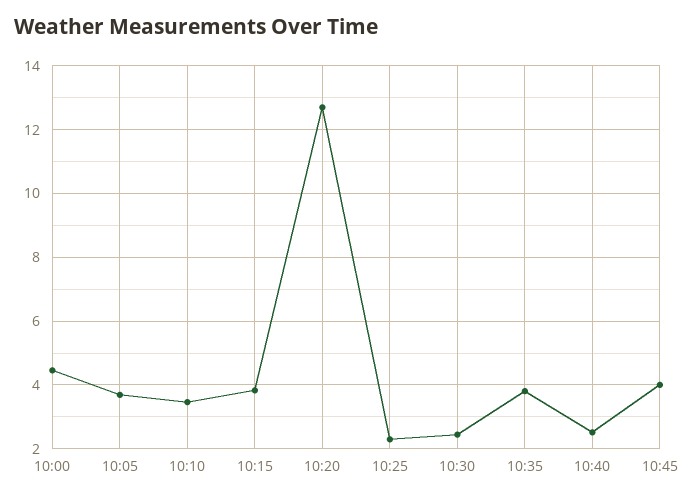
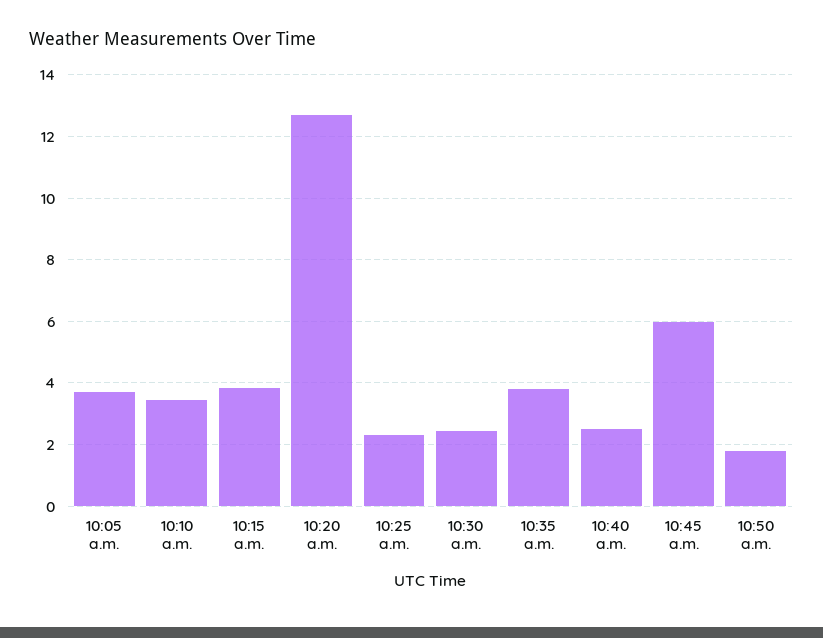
10:00: 4.4 -> none
10:45: 4 -> 6
10:50 a.m.: none -> 1.8

